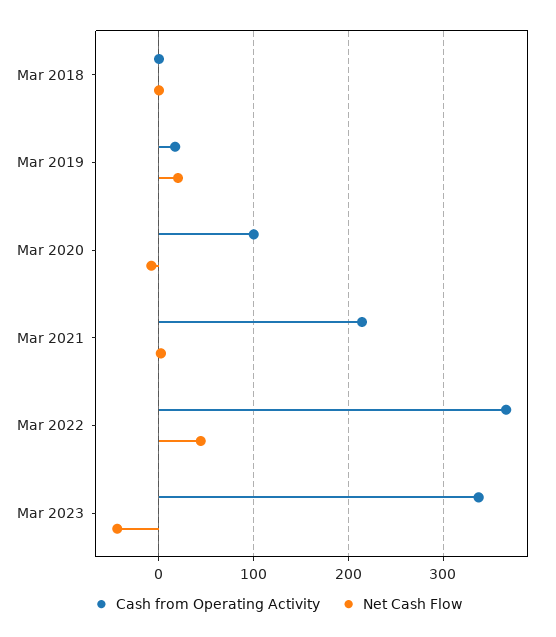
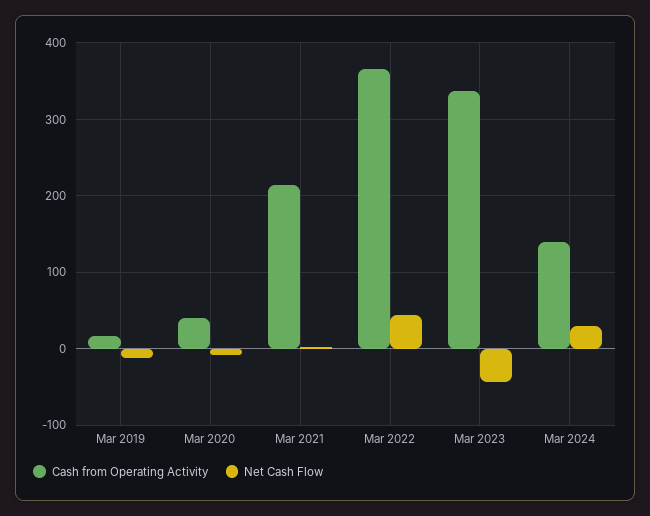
Cash from Operating Activity, Mar 2018: 0 -> none
Net Cash Flow, Mar 2018: 0 -> none
Net Cash Flow, Mar 2019: 20 -> -10
Cash from Operating Activity, Mar 2020: 100 -> 40
Cash from Operating Activity, Mar 2024: none -> 140
Net Cash Flow, Mar 2024: none -> 30

